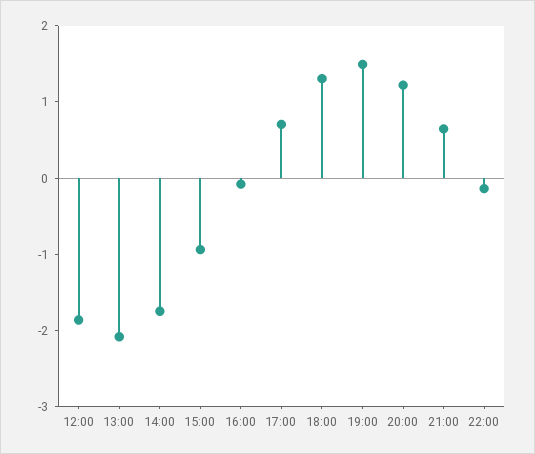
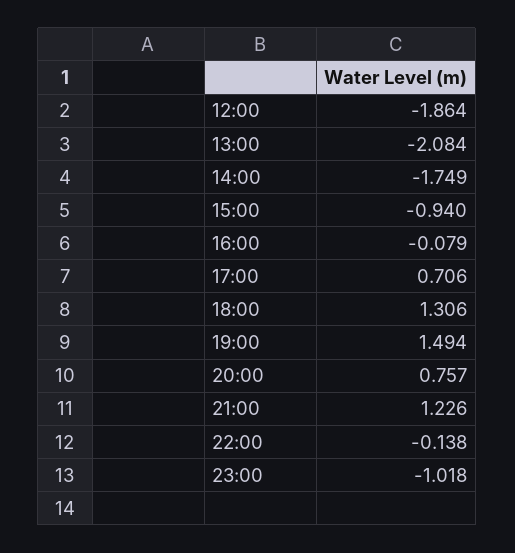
20:00: 1.2 -> 0.757
21:00: 0.6 -> 1.226
23:00: none -> -1.018

